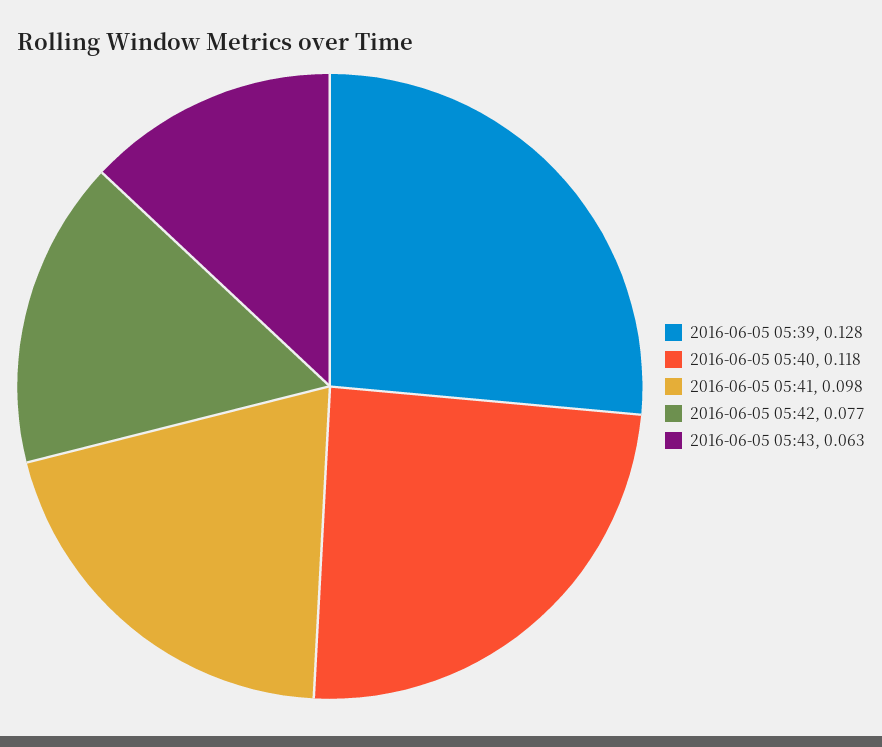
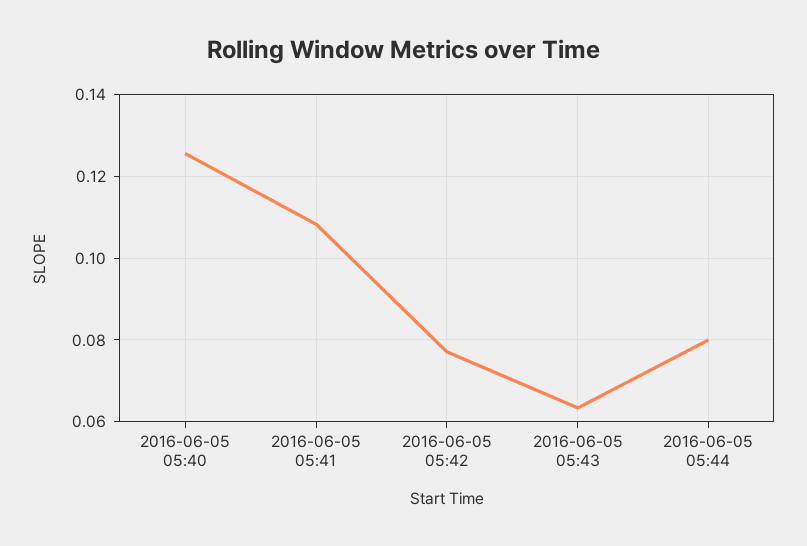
2016-06-05 05:39: 0.128 -> none
2016-06-05 05:40: 0.118 -> 0.126
2016-06-05 05:41: 0.098 -> 0.108
2016-06-05 05:44: none -> 0.08

